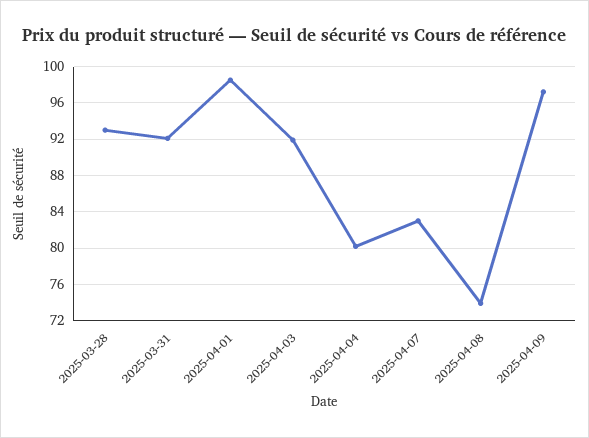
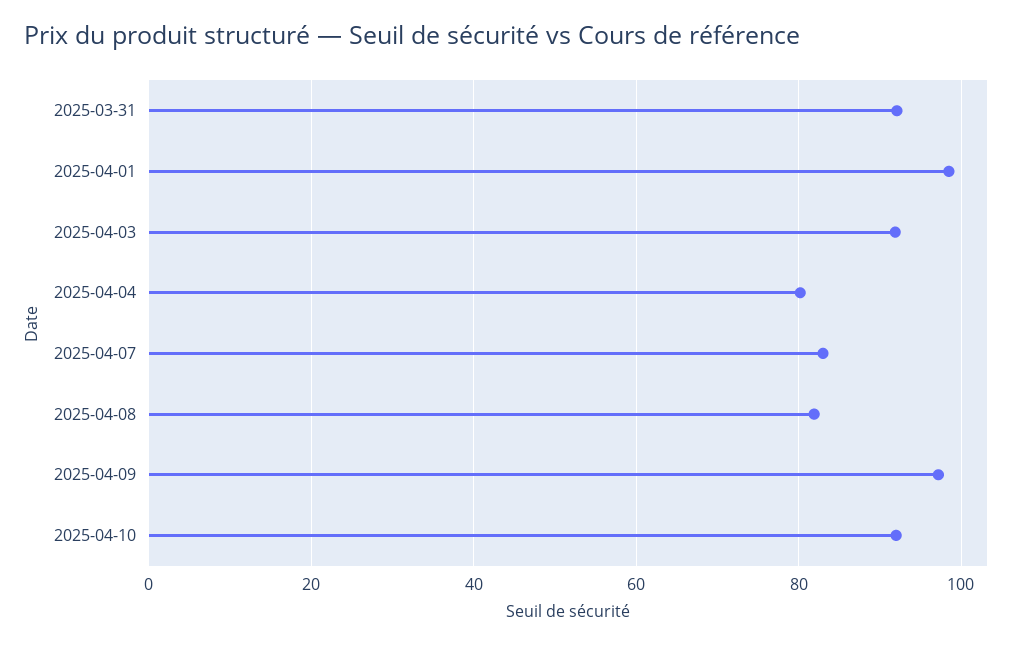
2025-03-28: 93 -> none
2025-04-08: 74 -> 82
2025-04-10: none -> 92

